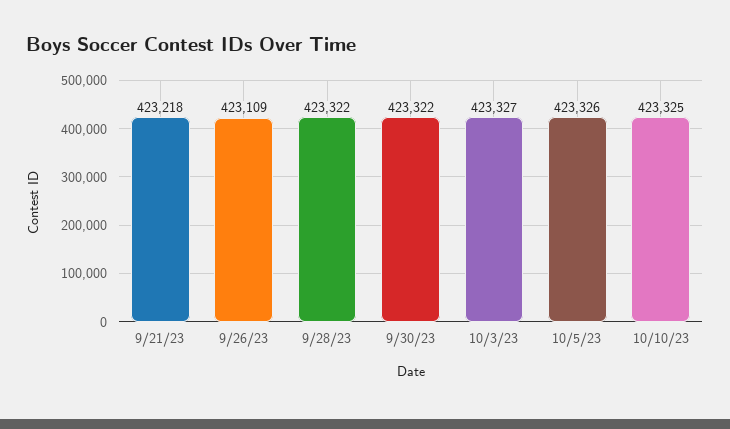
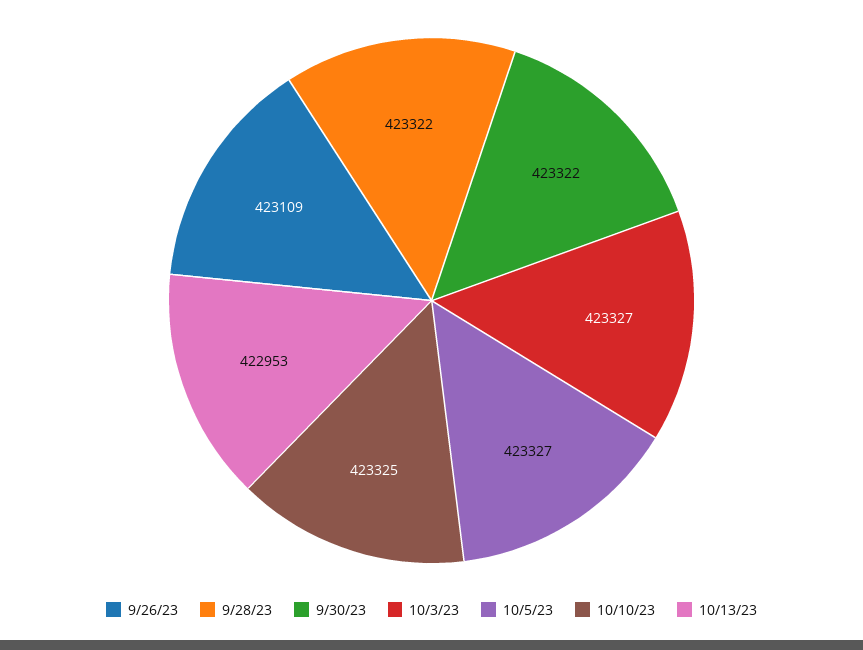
9/21/23: 423218 -> none
10/5/23: 423326 -> 423327
10/13/23: none -> 422953

